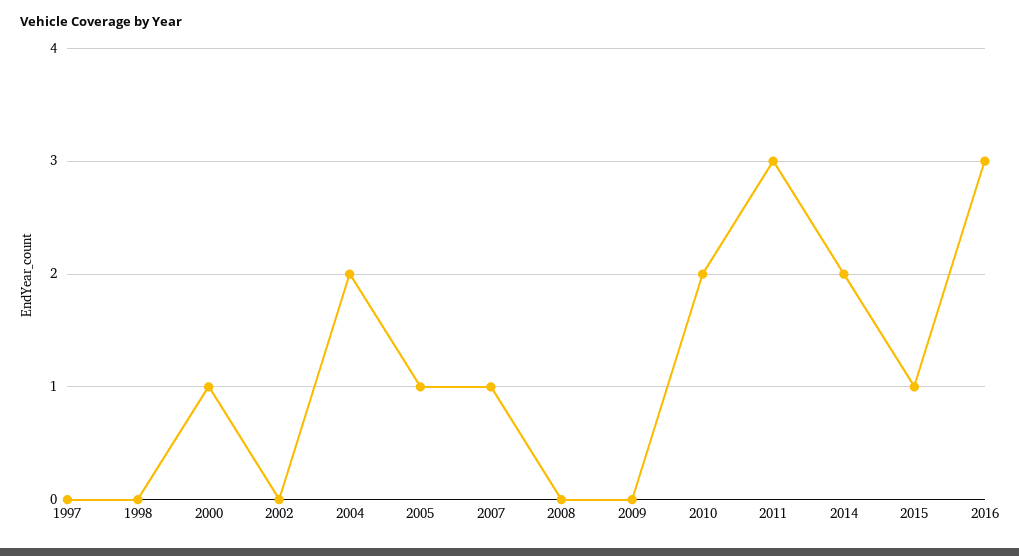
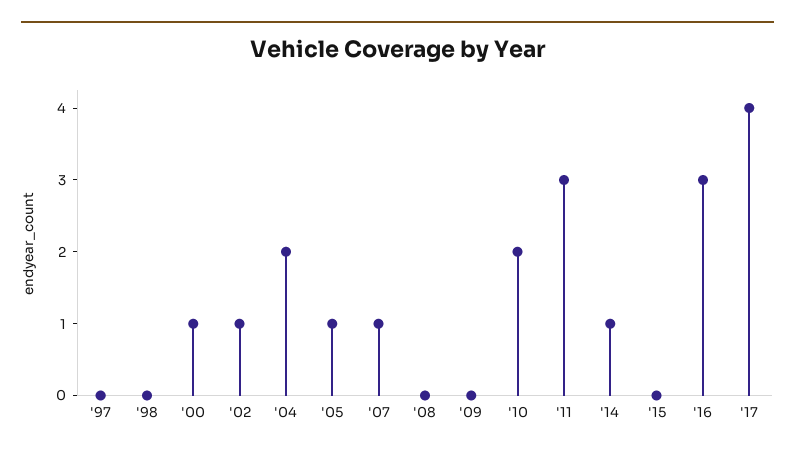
2002: 0 -> 1
2014: 2 -> 1
2015: 1 -> 0
'17: none -> 4

